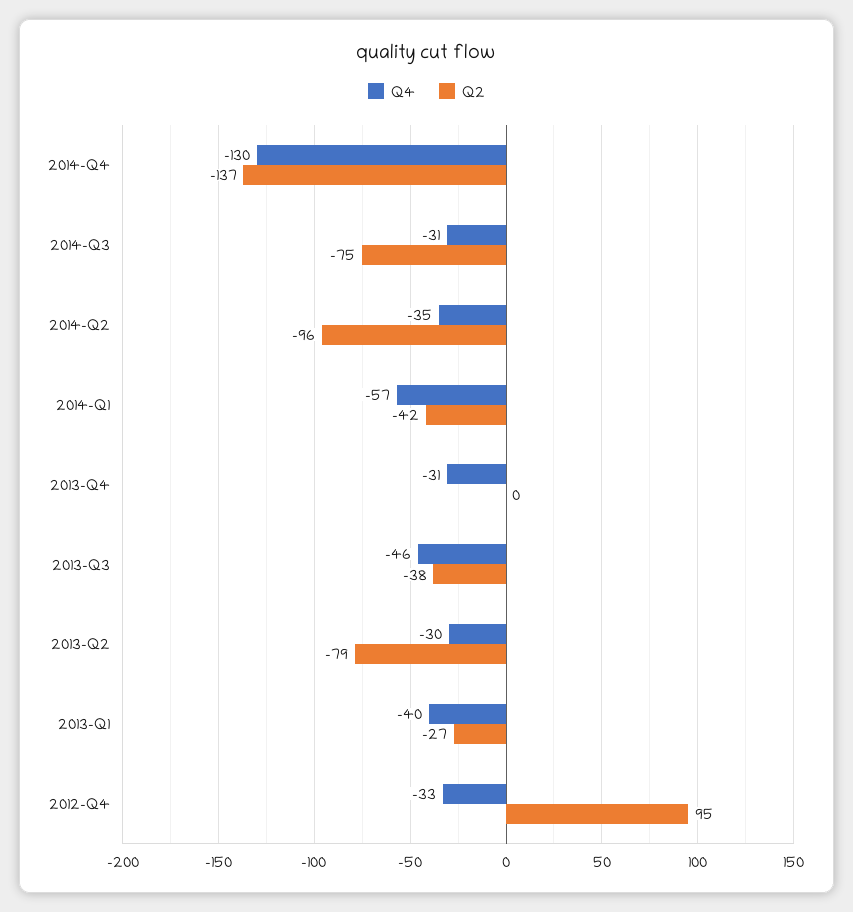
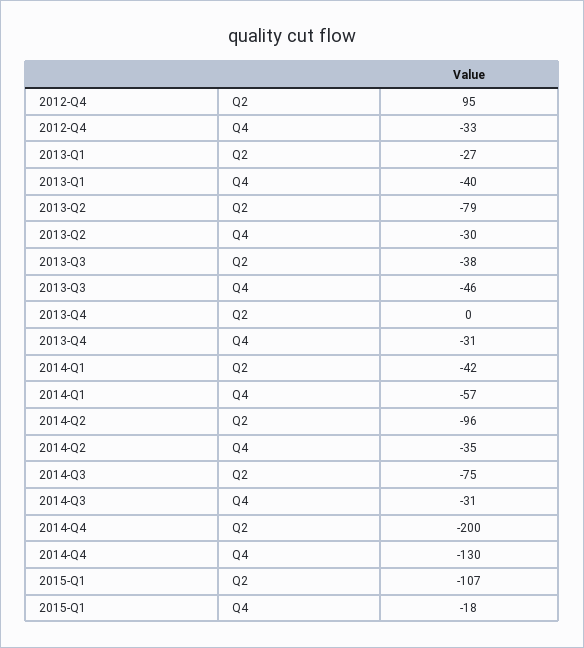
Q2, 2014-Q4: -137 -> -200
Q2, 2015-Q1: none -> -107
Q4, 2015-Q1: none -> -18

